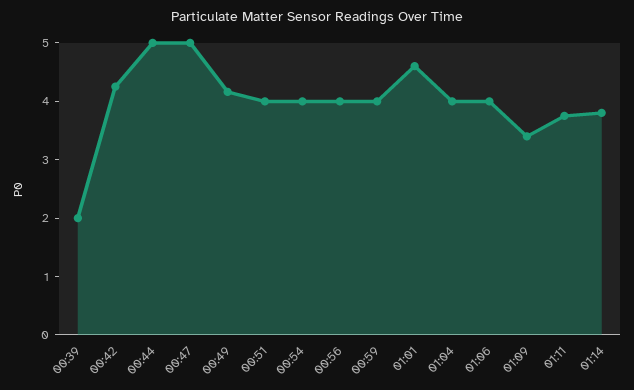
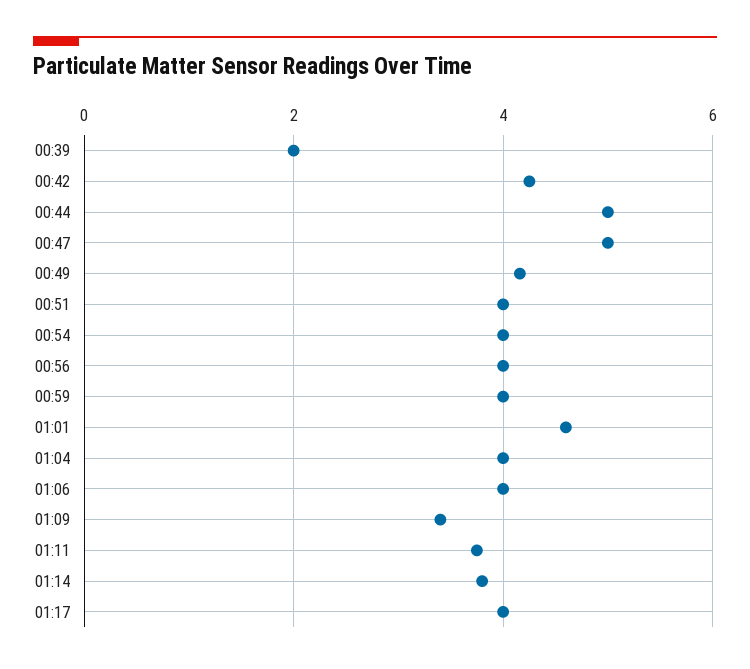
01:17: none -> 4

